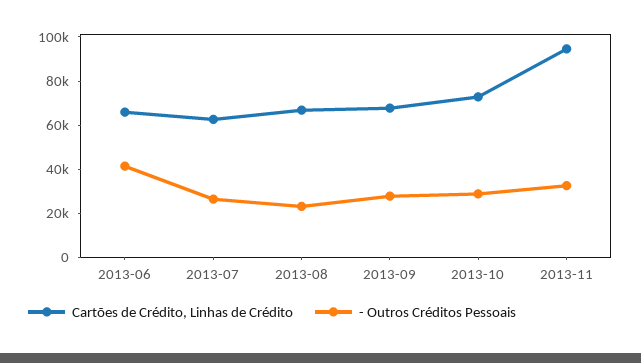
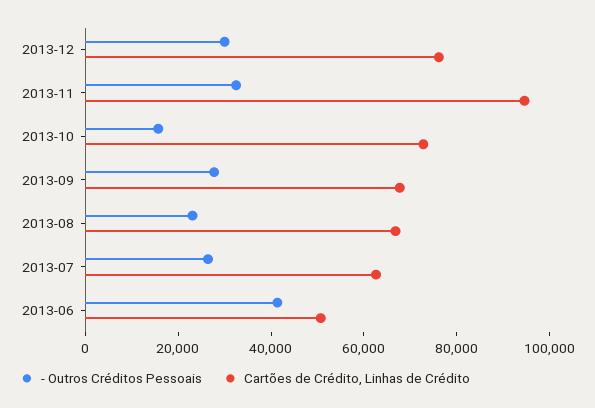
Cartões de Crédito, Linhas de Crédito, 2013-06: 65000 -> 50000
- Outros Créditos Pessoais, 2013-10: 30000 -> 15000
- Outros Créditos Pessoais, 2013-12: none -> 30000
Cartões de Crédito, Linhas de Crédito, 2013-12: none -> 75000

